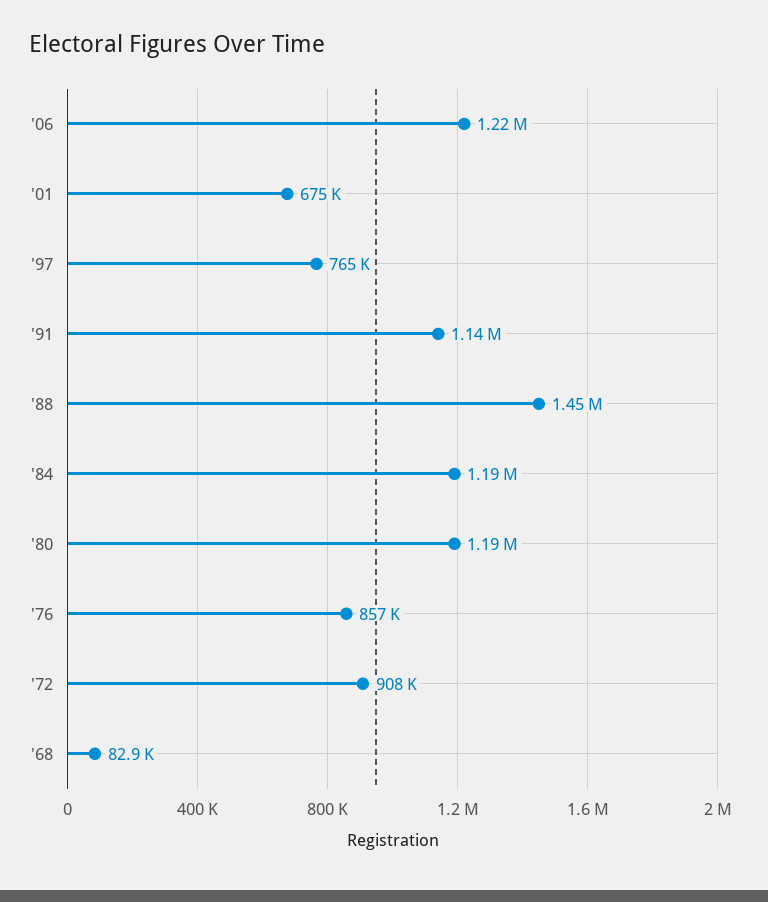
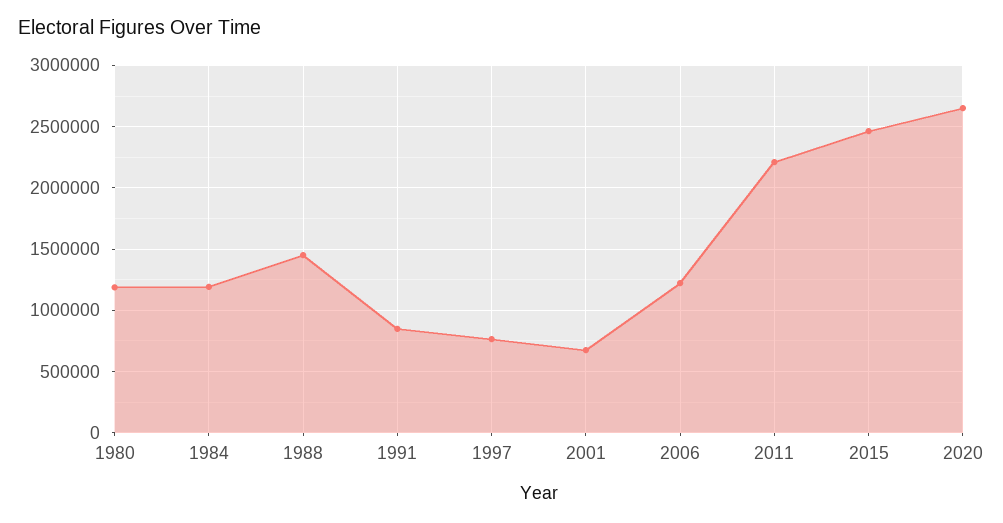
'91: 1140000 -> 850000
'76: 857000 -> none
'72: 908000 -> none
'68: 82900 -> none
2011: none -> 2200000
2015: none -> 2450000
2020: none -> 2650000

